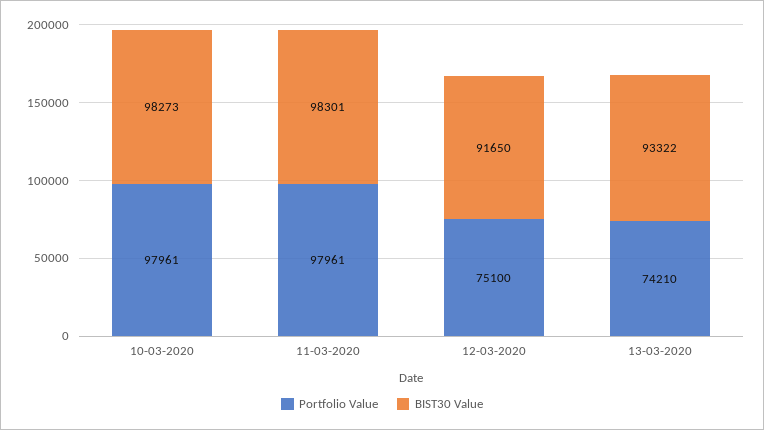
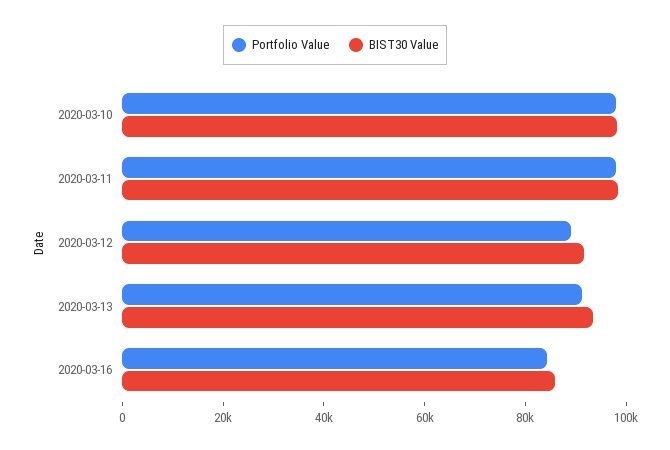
Portfolio Value, 12-03-2020: 75100 -> 90000
Portfolio Value, 13-03-2020: 74210 -> 90000
Portfolio Value, 2020-03-16: none -> 85000
BIST30 Value, 2020-03-16: none -> 85000

